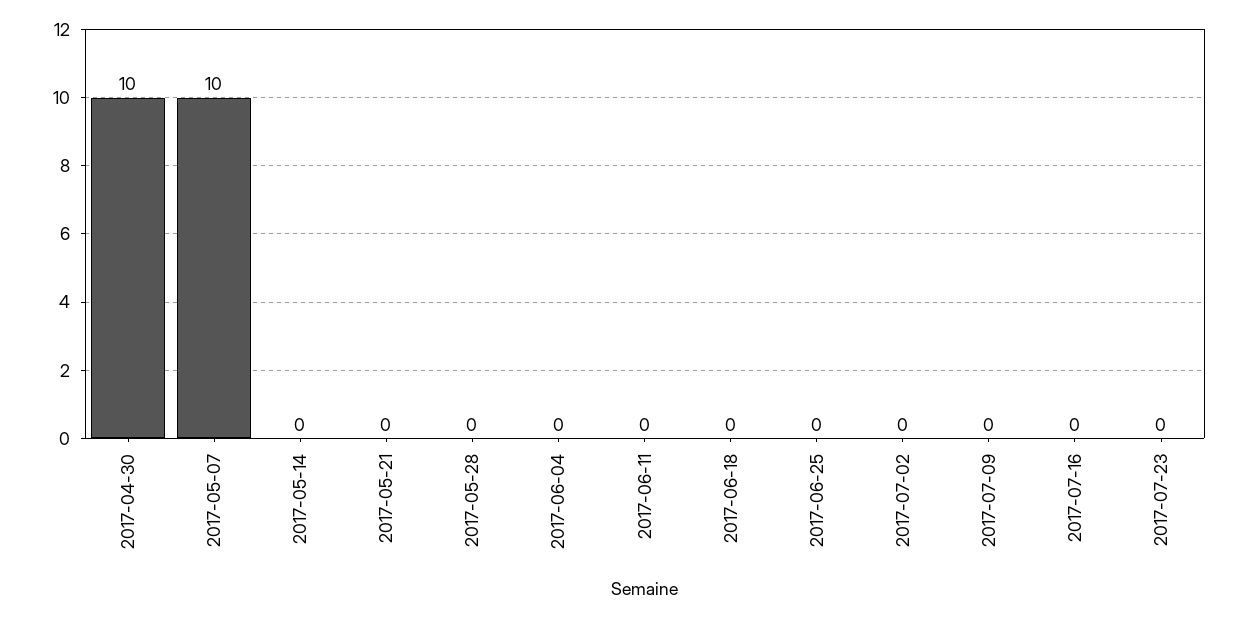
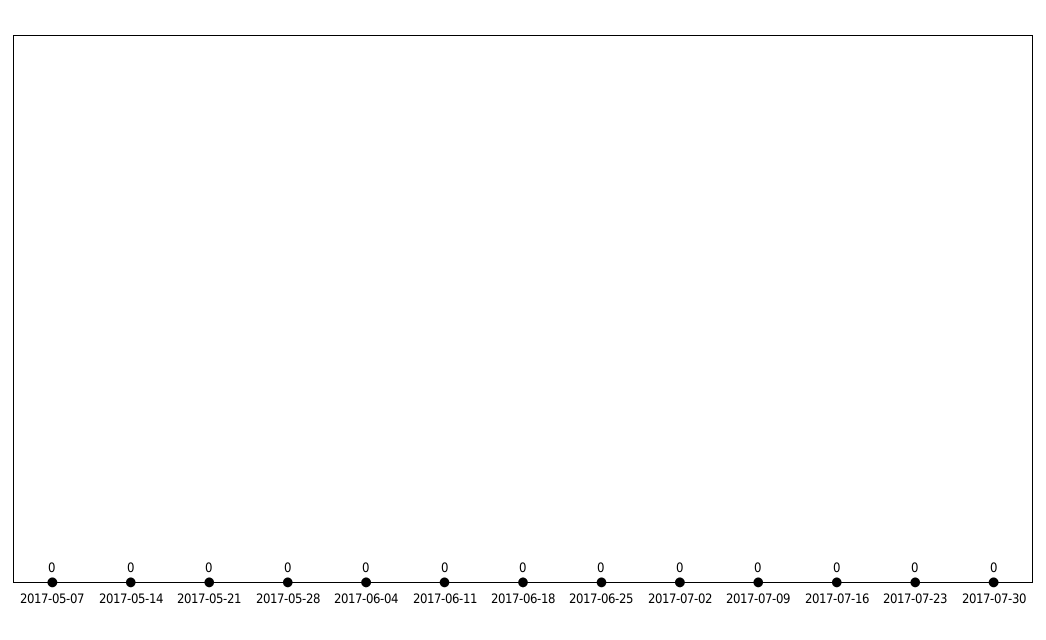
2017-04-30: 10 -> none
2017-05-07: 10 -> 0
2017-07-30: none -> 0

